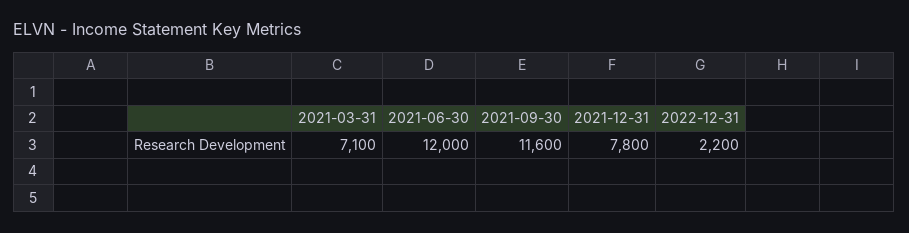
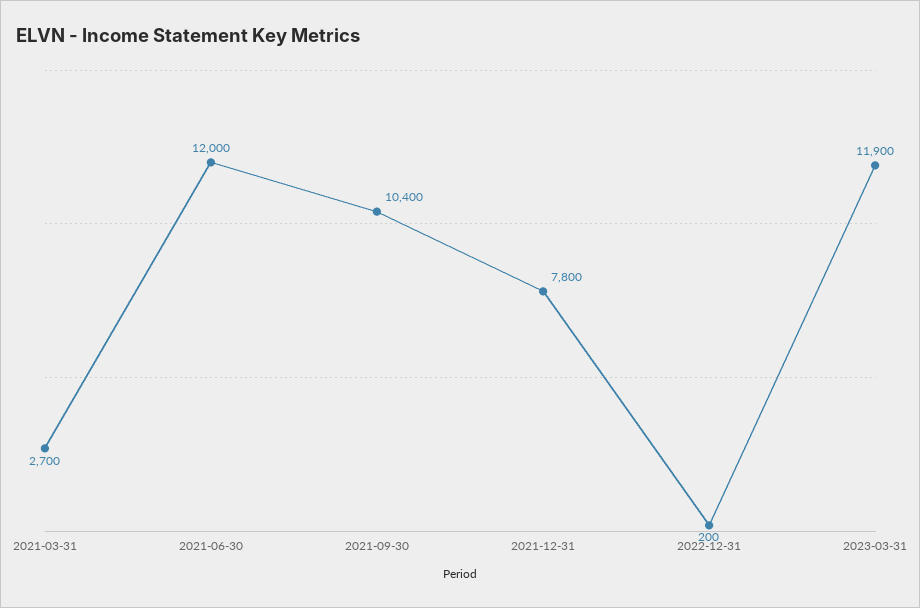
2021-03-31: 7100 -> 2700
2021-09-30: 11600 -> 10400
2022-12-31: 2200 -> 200
2023-03-31: none -> 11900

